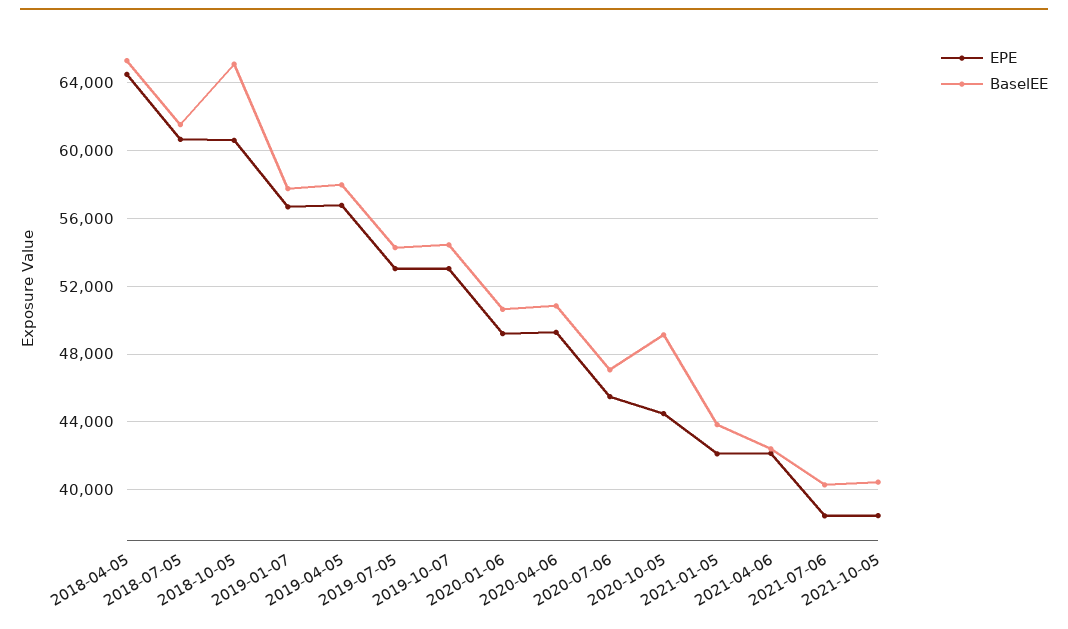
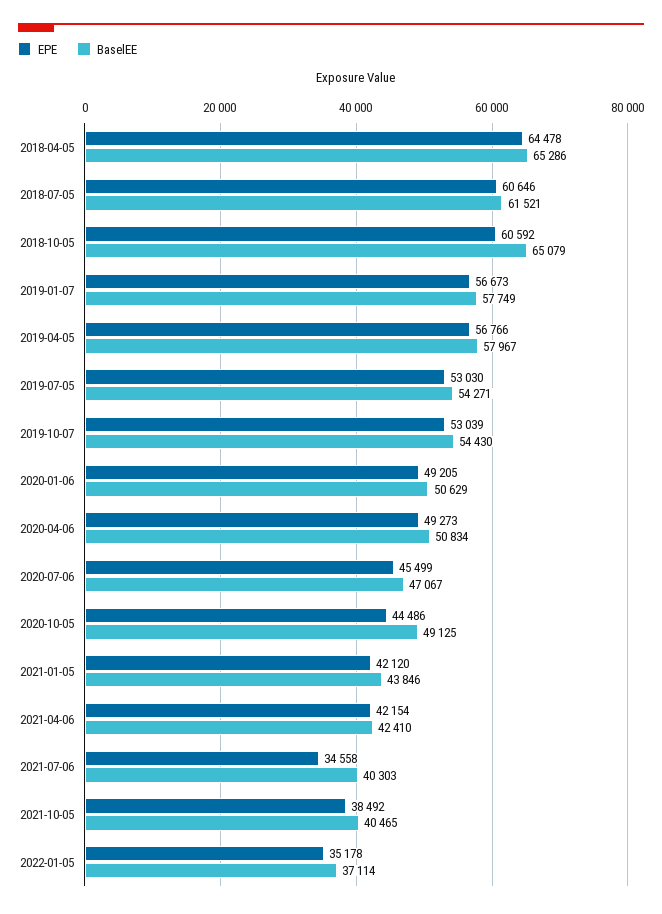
EPE, 2021-07-06: 38500 -> 34558
EPE, 2022-01-05: none -> 35178
BaselEE, 2022-01-05: none -> 37114

